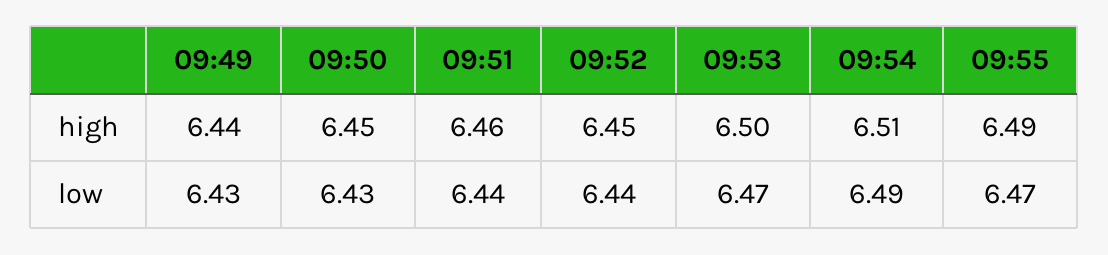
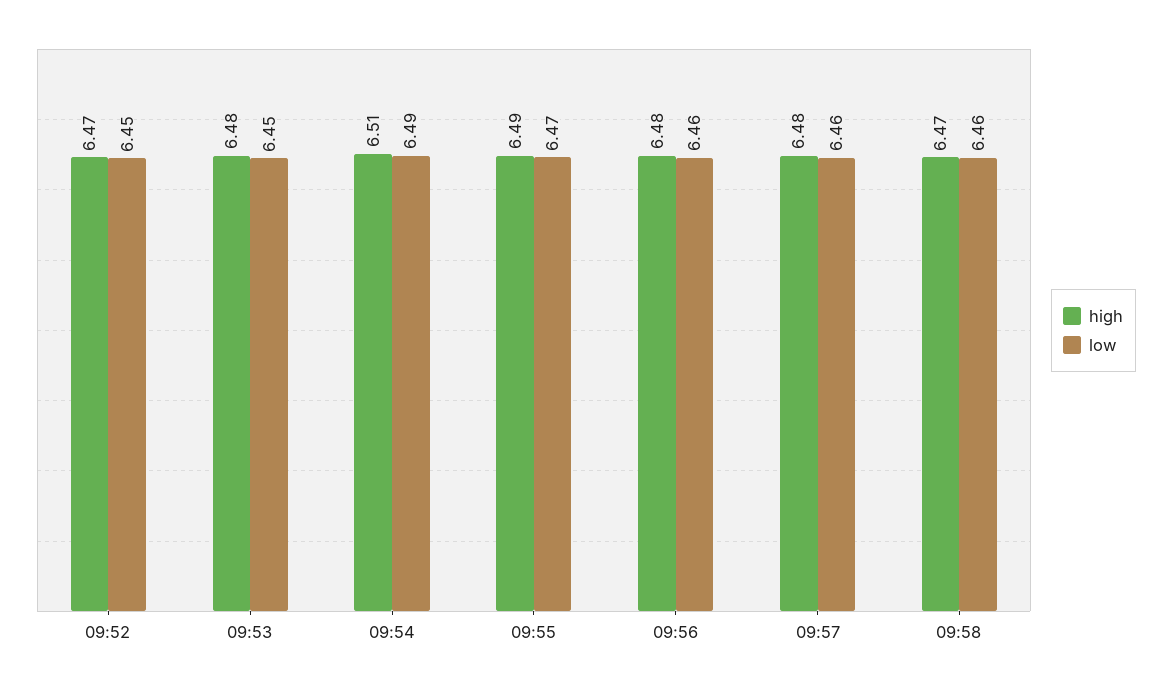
high, 09:49: 6.44 -> none
high, 09:50: 6.45 -> none
high, 09:51: 6.46 -> none
high, 09:52: 6.45 -> 6.47
high, 09:53: 6.5 -> 6.48
low, 09:49: 6.43 -> none
low, 09:50: 6.43 -> none
low, 09:51: 6.44 -> none
low, 09:52: 6.44 -> 6.45
low, 09:53: 6.47 -> 6.45
high, 09:56: none -> 6.48
low, 09:56: none -> 6.46
high, 09:57: none -> 6.48
low, 09:57: none -> 6.46
high, 09:58: none -> 6.47
low, 09:58: none -> 6.46

